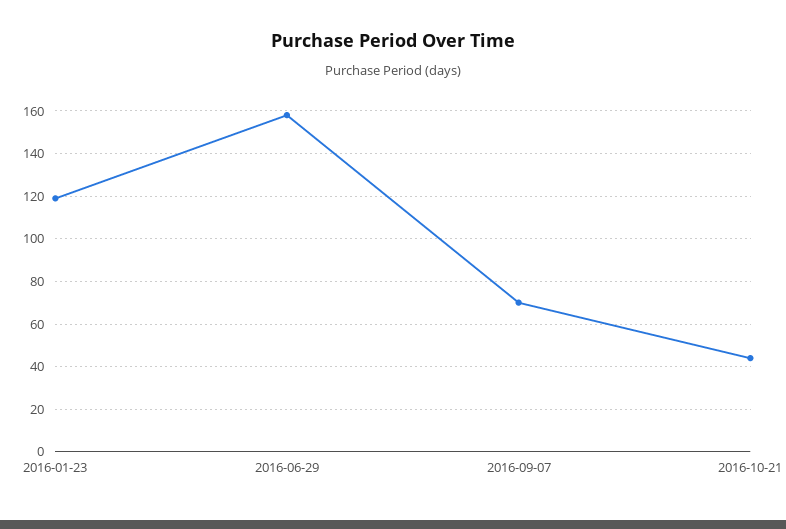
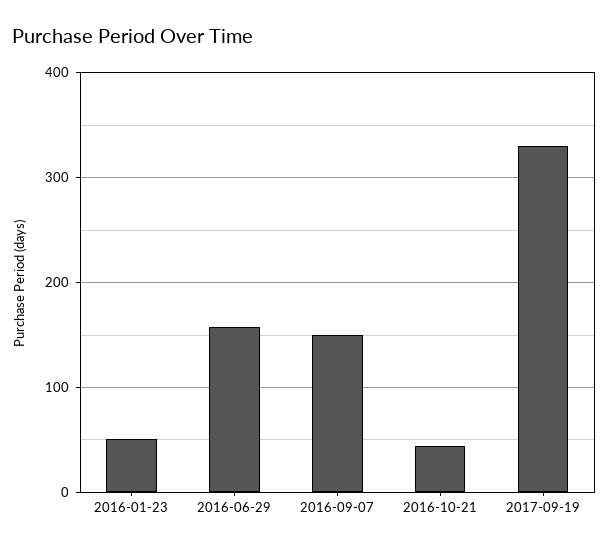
2016-01-23: 120 -> 50
2016-09-07: 70 -> 150
2017-09-19: none -> 330

